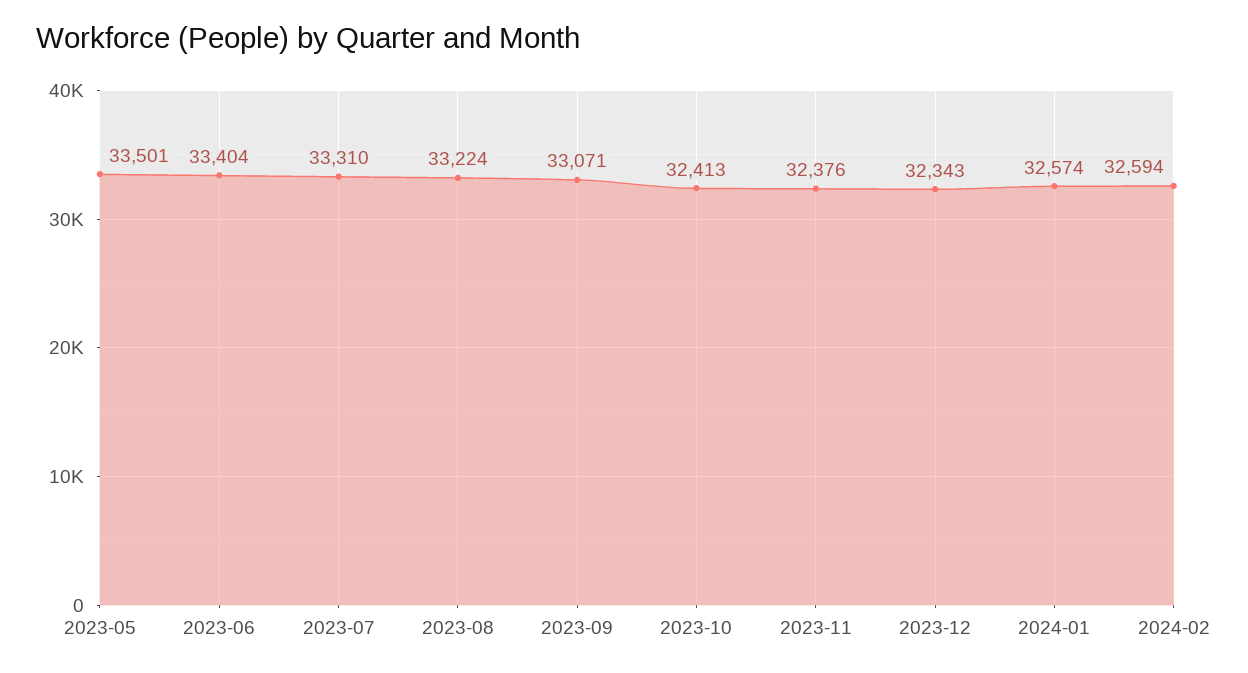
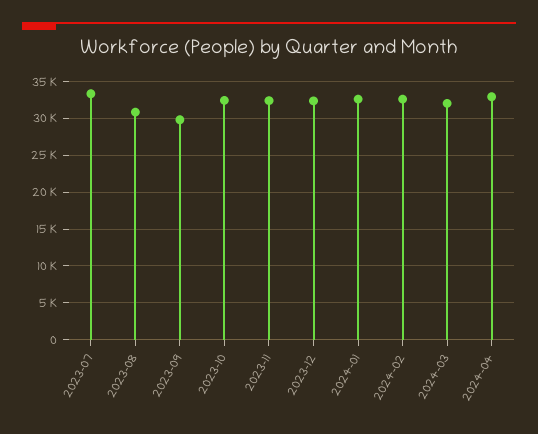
2023-05: 33501 -> none
2023-06: 33404 -> none
2023-08: 33224 -> 31000
2023-09: 33071 -> 30000
2024-03: none -> 32000
2024-04: none -> 33000

